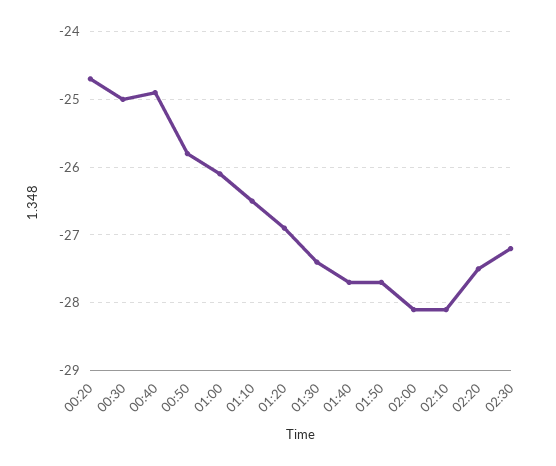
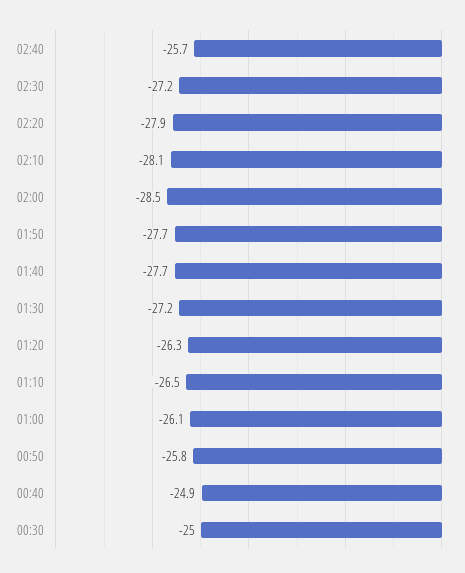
00:20: -24.7 -> none
01:20: -26.9 -> -26.3
01:30: -27.4 -> -27.2
02:00: -28.1 -> -28.5
02:20: -27.5 -> -27.9
02:40: none -> -25.7

